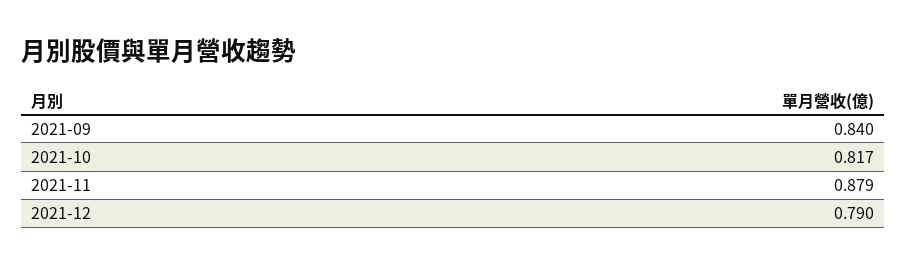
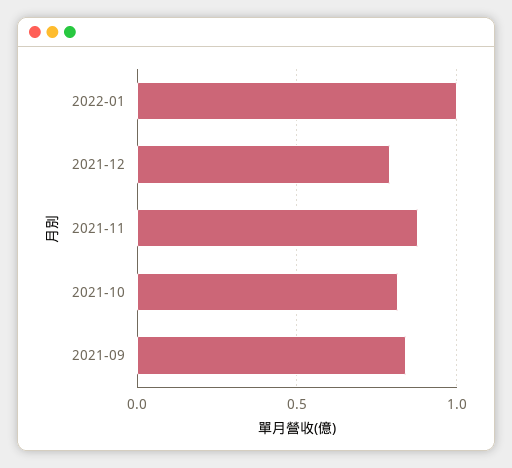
2022-01: none -> 1

